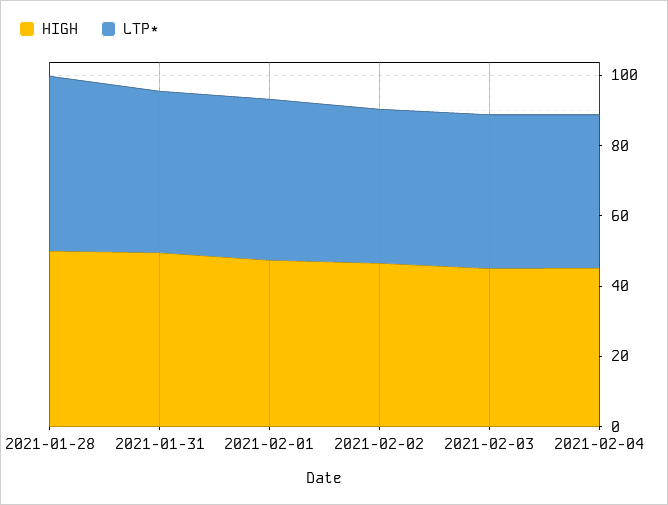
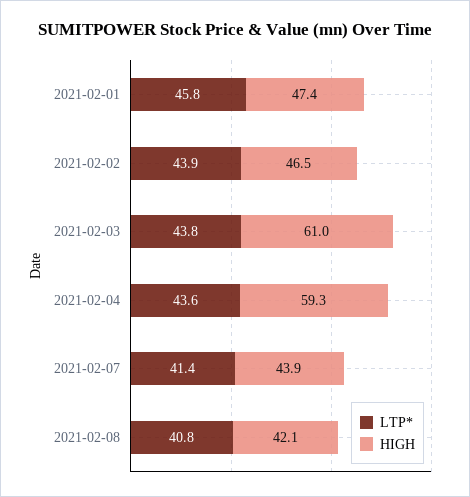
HIGH, 2021-01-28: 50 -> none
LTP*, 2021-01-28: 50 -> none
HIGH, 2021-01-31: 50 -> none
LTP*, 2021-01-31: 45 -> none
HIGH, 2021-02-03: 45 -> 61
HIGH, 2021-02-04: 45 -> 59.3
LTP*, 2021-02-07: none -> 41.4
HIGH, 2021-02-07: none -> 43.9
LTP*, 2021-02-08: none -> 40.8
HIGH, 2021-02-08: none -> 42.1

